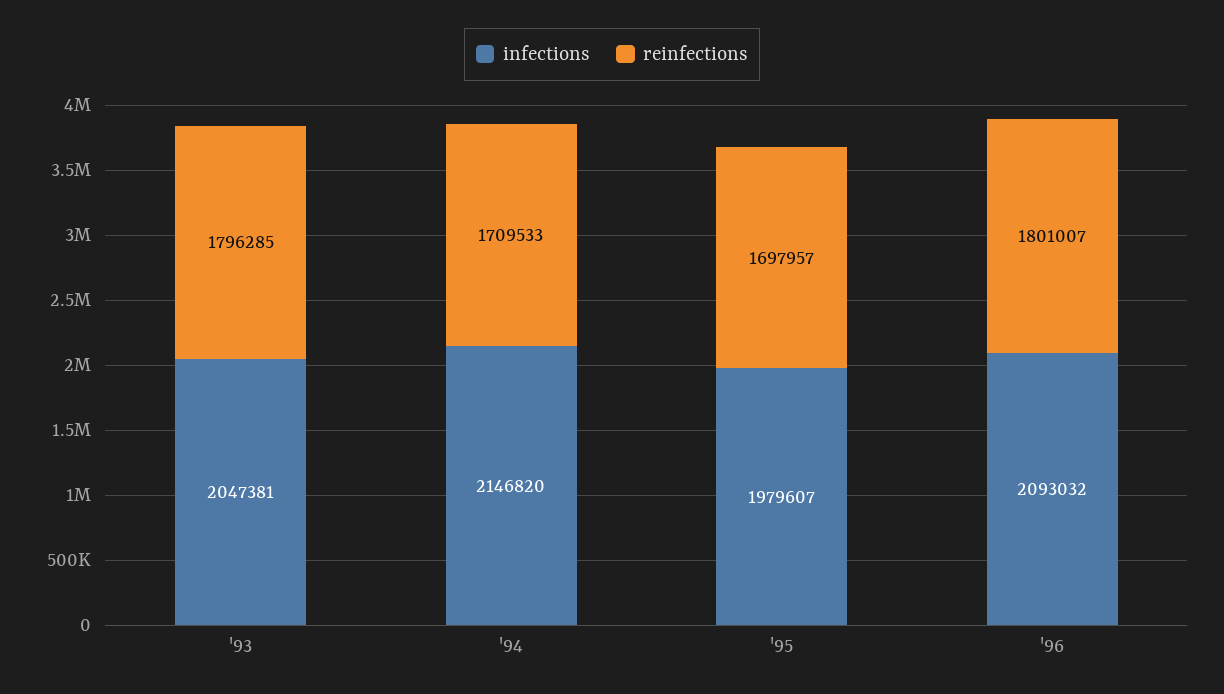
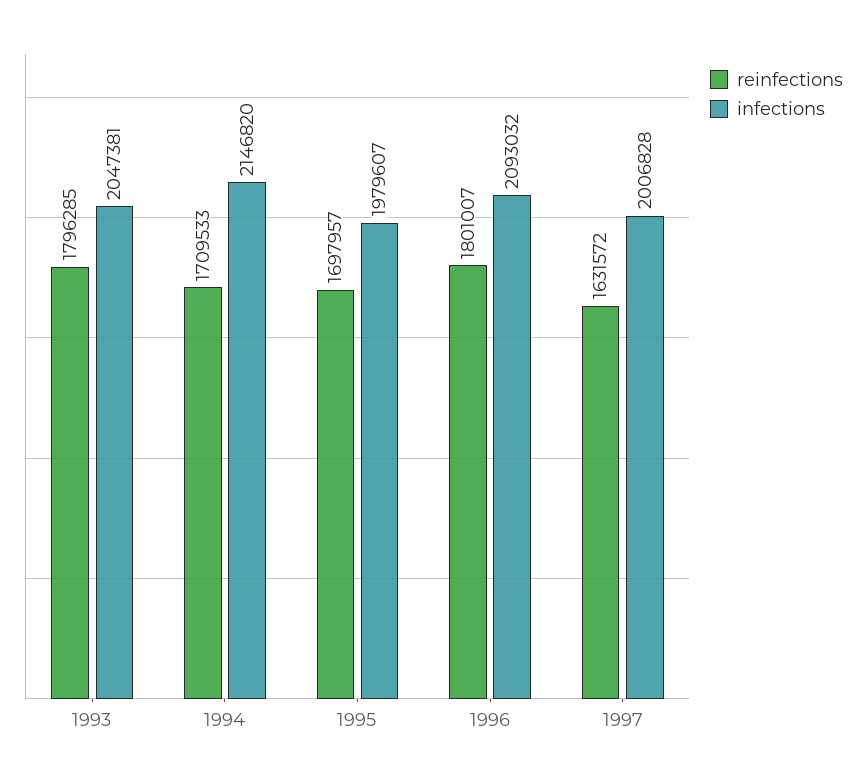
reinfections, 1997: none -> 1631572
infections, 1997: none -> 2006828

